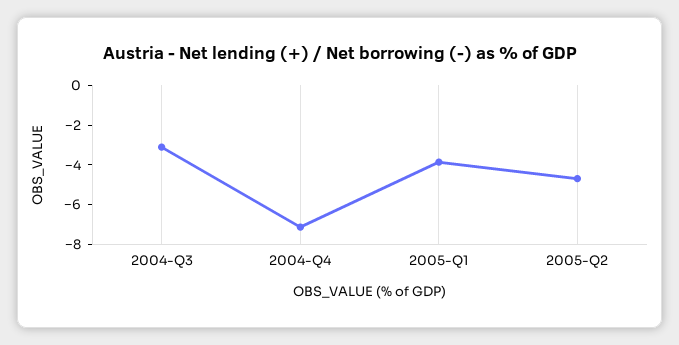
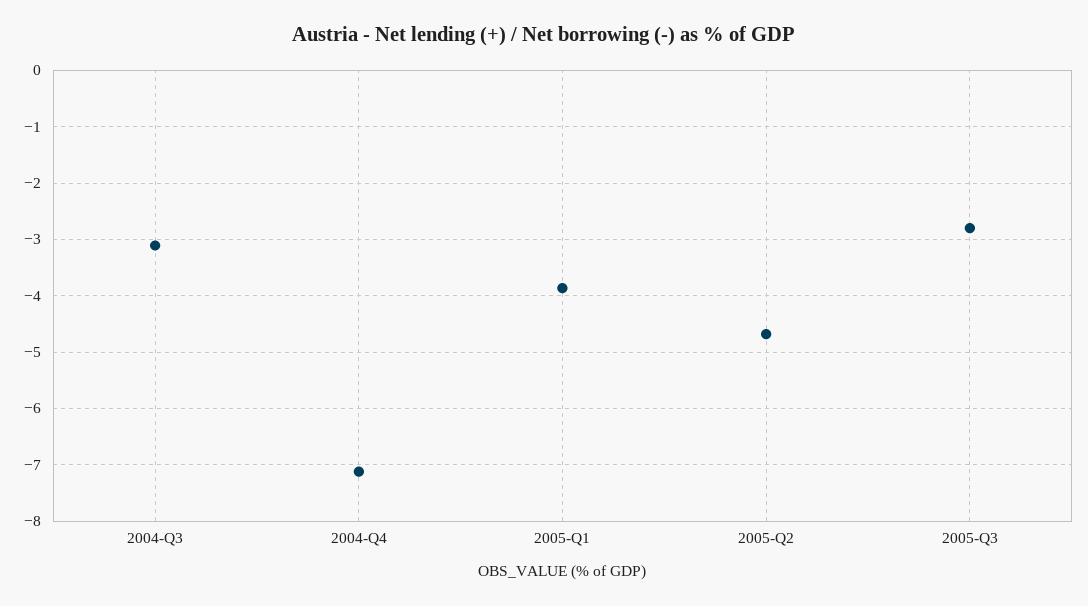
2005-Q3: none -> -2.8

